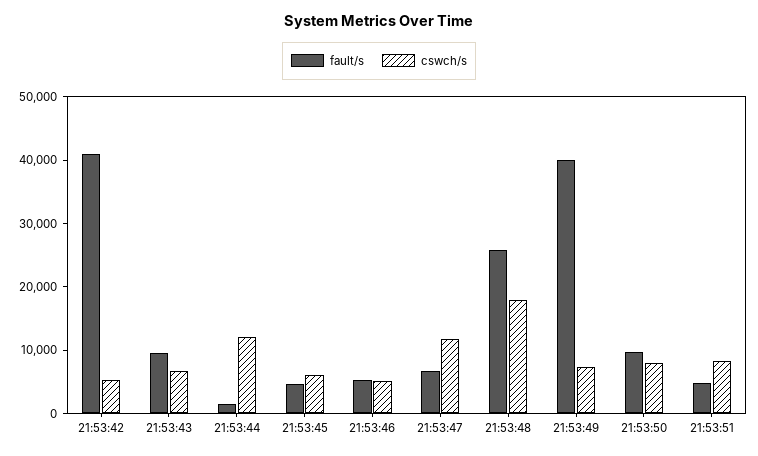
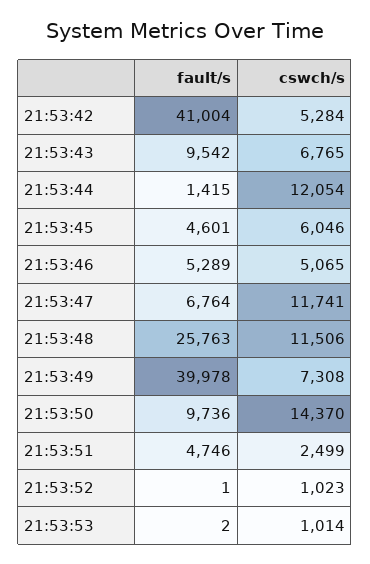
cswch/s, 21:53:48: 18000 -> 11506
cswch/s, 21:53:50: 8000 -> 14370
cswch/s, 21:53:51: 8000 -> 2499
fault/s, 21:53:52: none -> 1
cswch/s, 21:53:52: none -> 1023
fault/s, 21:53:53: none -> 2
cswch/s, 21:53:53: none -> 1014

